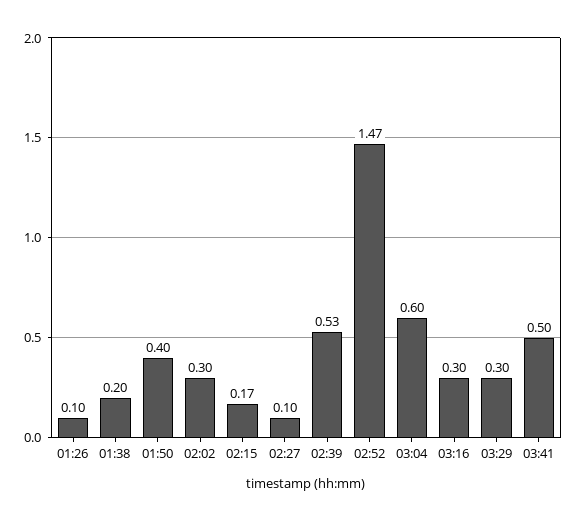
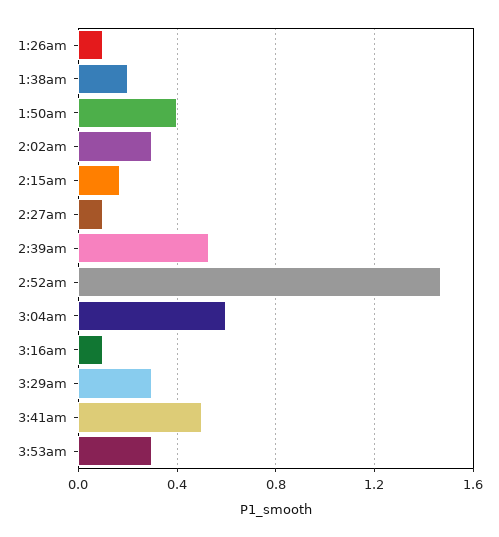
03:16: 0.3 -> 0.1
3:53am: none -> 0.3

